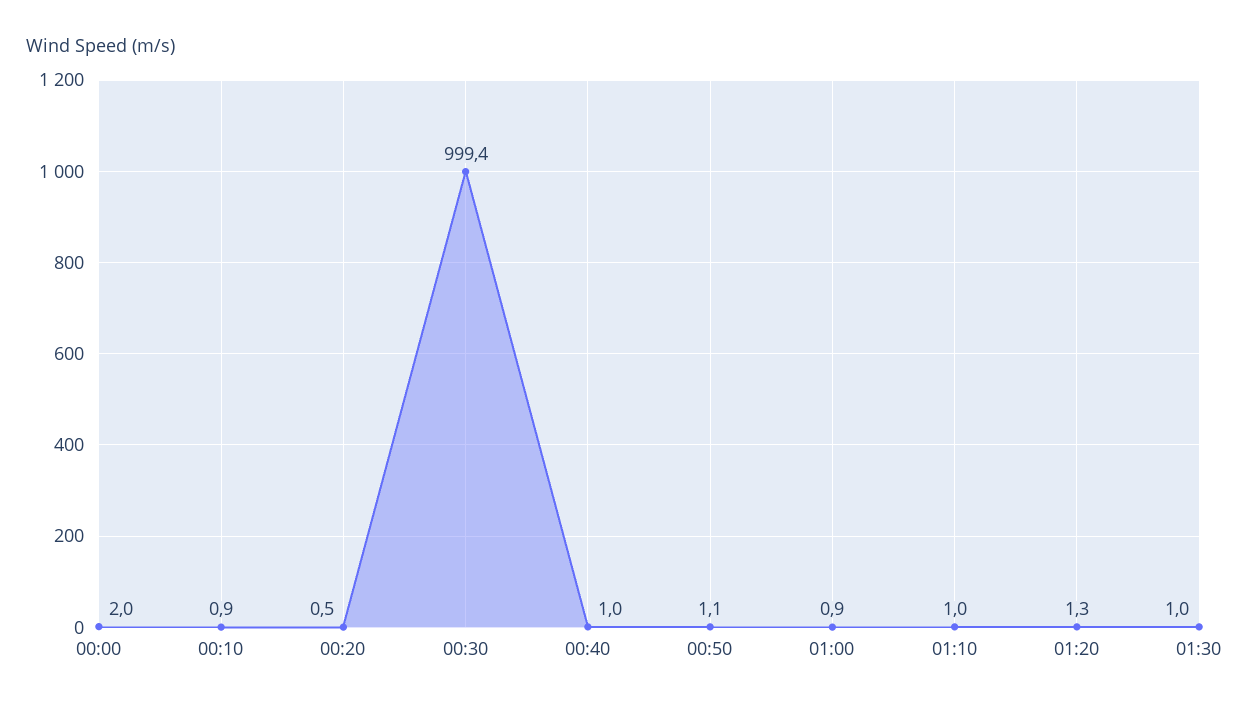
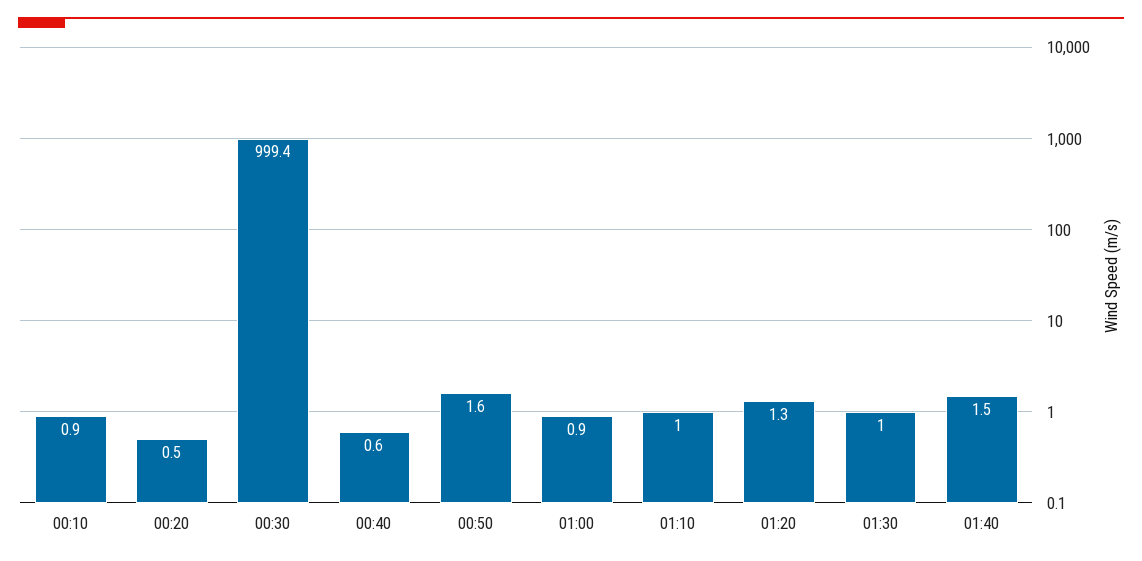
00:00: 2 -> none
00:40: 1 -> 0.6
00:50: 1.1 -> 1.6
01:40: none -> 1.5

